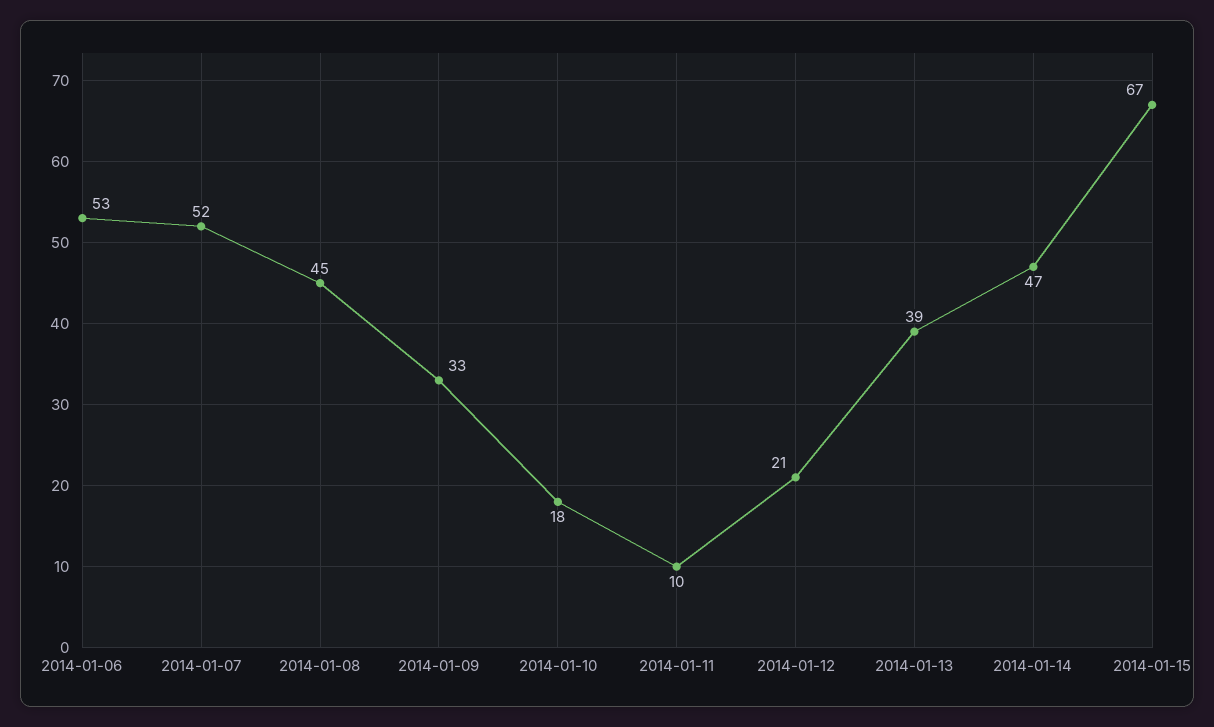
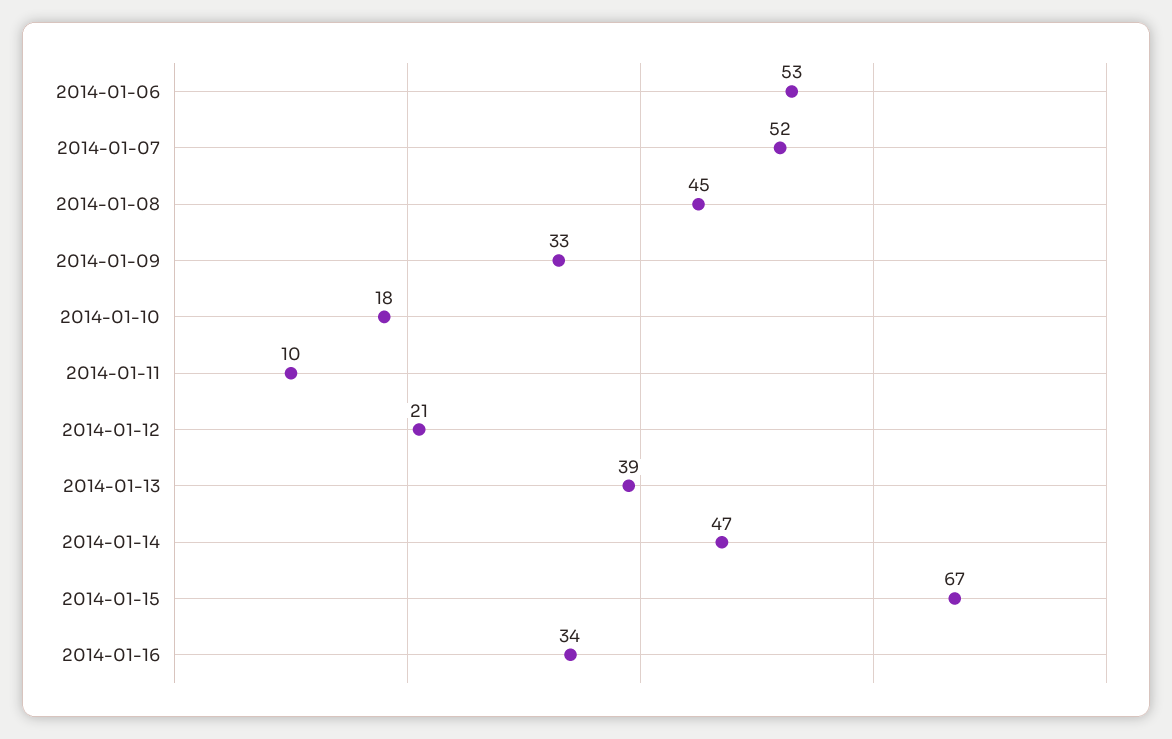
2014-01-16: none -> 34

